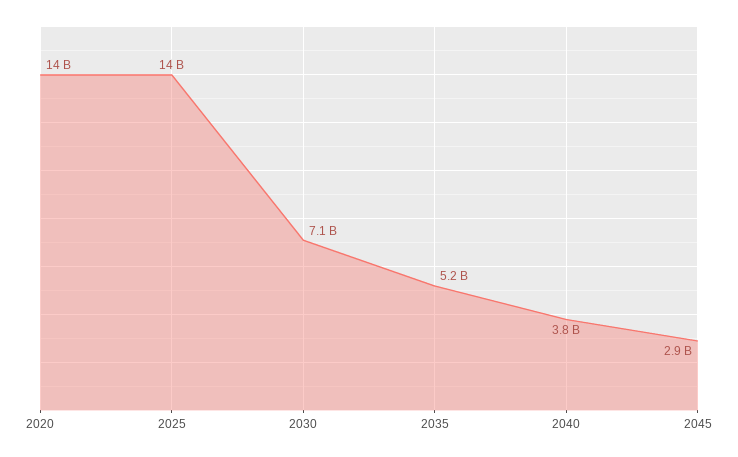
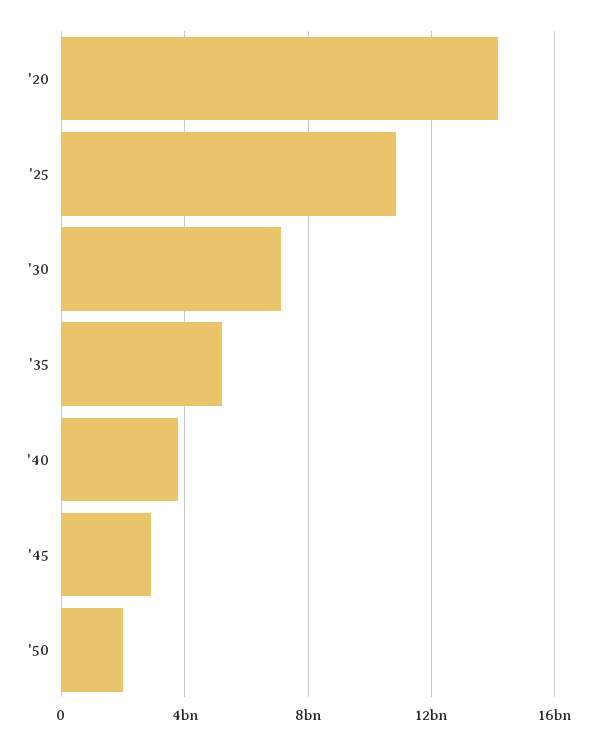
2025: 14000000000 -> 11000000000
'50: none -> 2000000000

